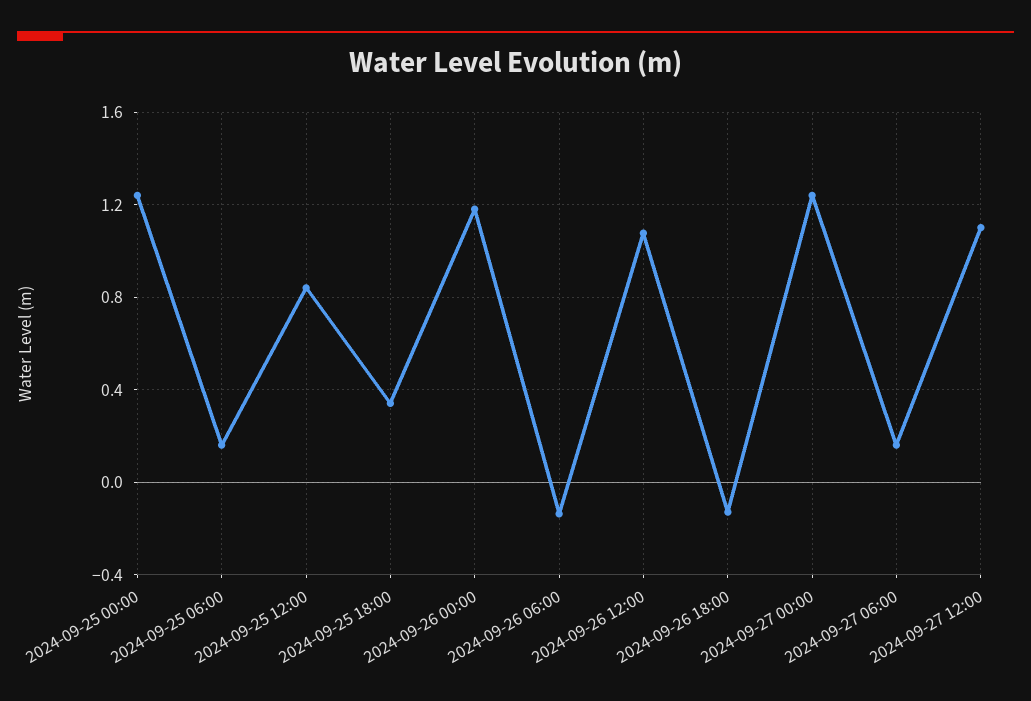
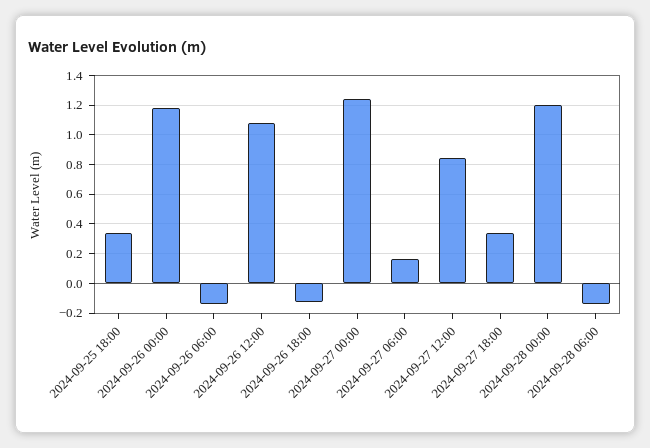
2024-09-25 00:00: 1.25 -> none
2024-09-25 06:00: 0.15 -> none
2024-09-25 12:00: 0.85 -> none
2024-09-27 12:00: 1.1 -> 0.85
2024-09-27 18:00: none -> 0.35
2024-09-28 00:00: none -> 1.2
2024-09-28 06:00: none -> -0.15

